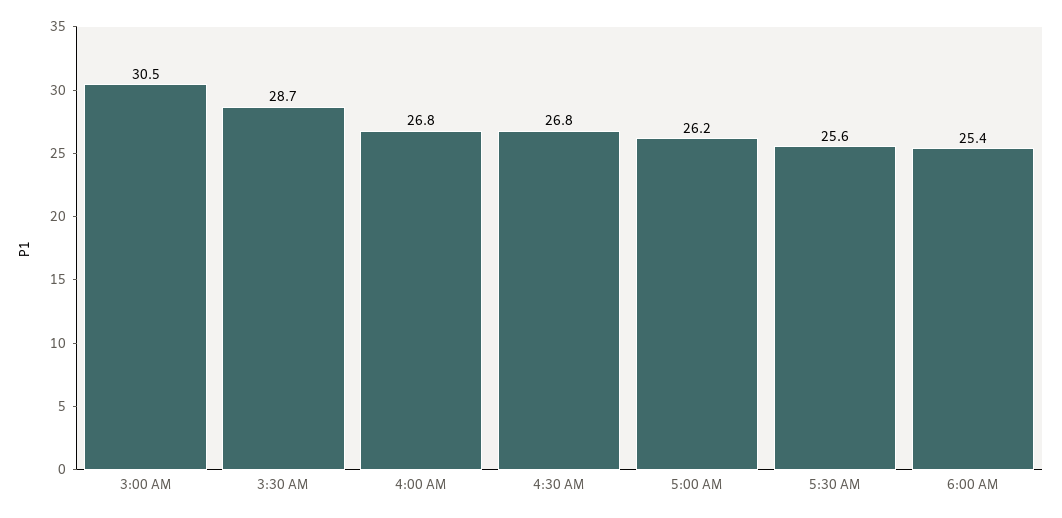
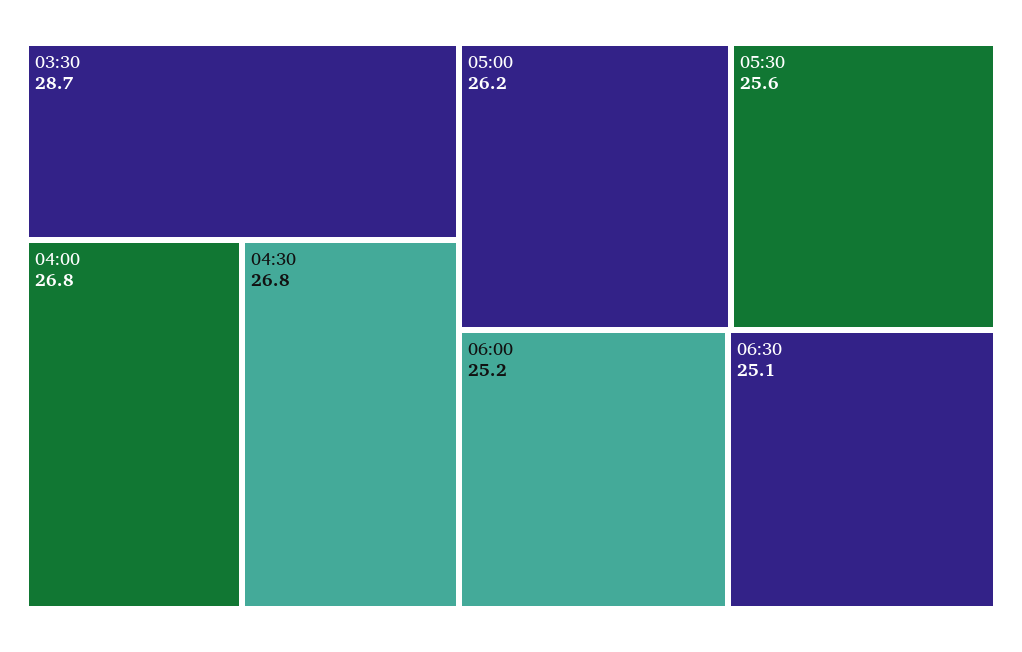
3:00 AM: 30.5 -> none
6:00 AM: 25.4 -> 25.2
06:30: none -> 25.1

